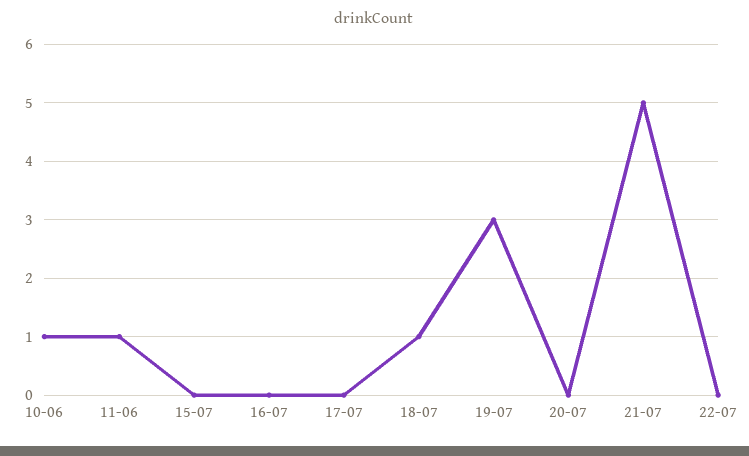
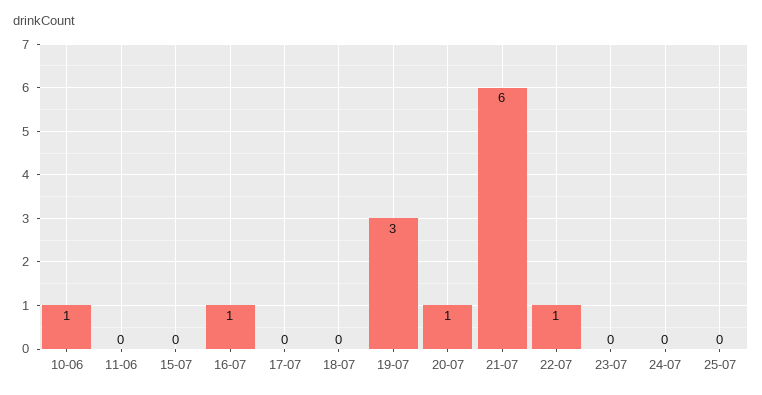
11-06: 1 -> 0
16-07: 0 -> 1
18-07: 1 -> 0
20-07: 0 -> 1
21-07: 5 -> 6
22-07: 0 -> 1
23-07: none -> 0
24-07: none -> 0
25-07: none -> 0

